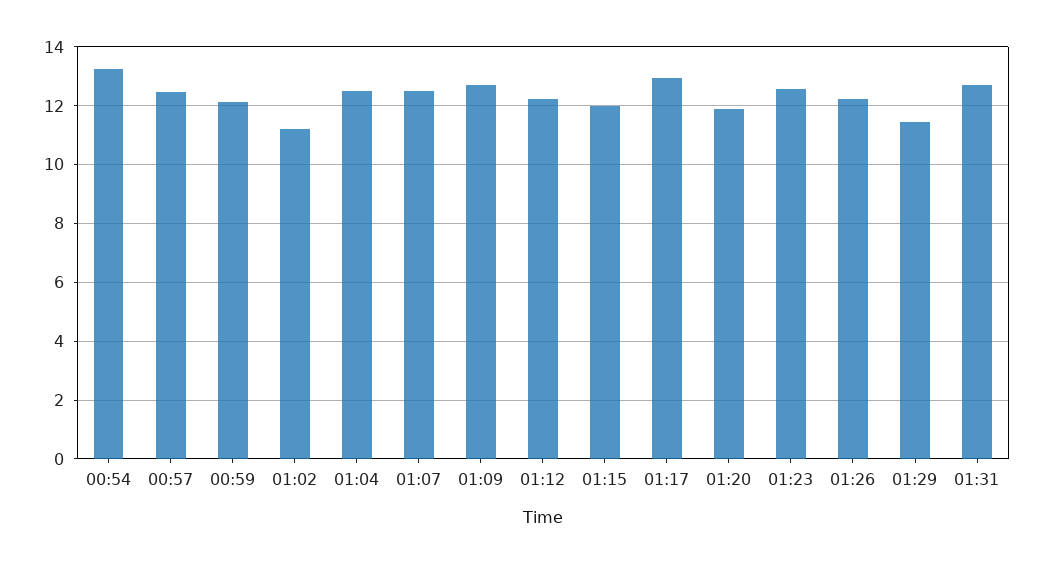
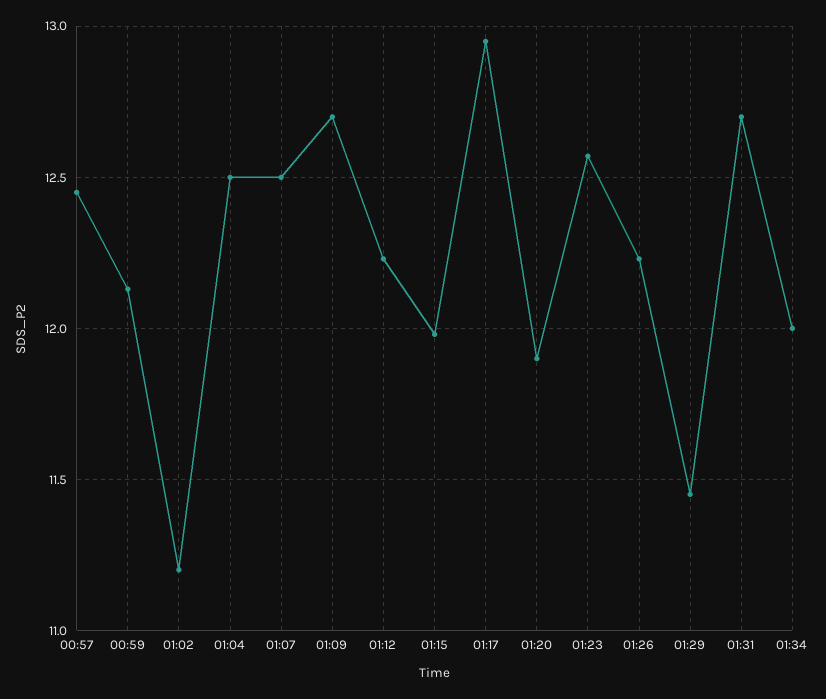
00:54: 13.25 -> none
01:34: none -> 12

